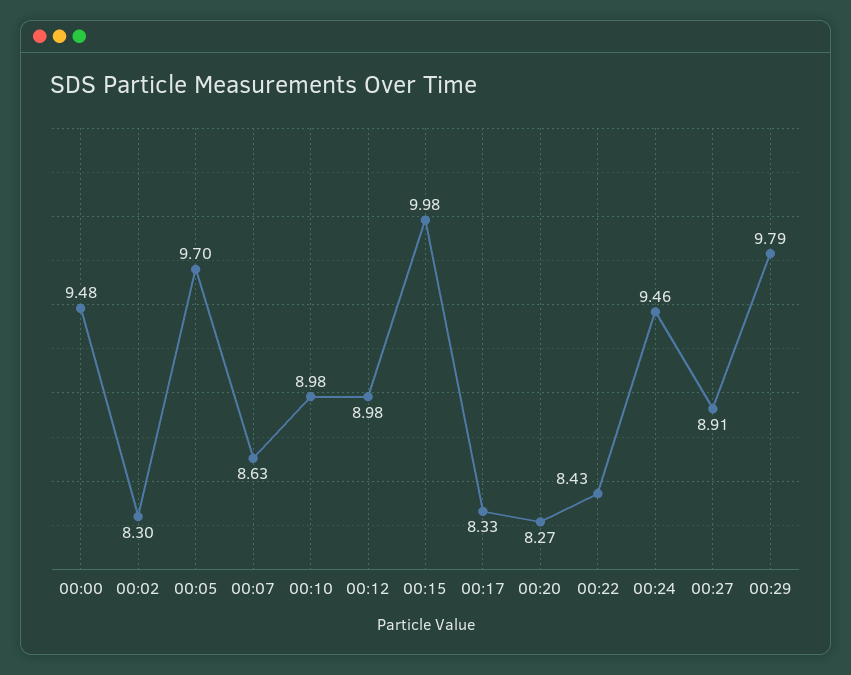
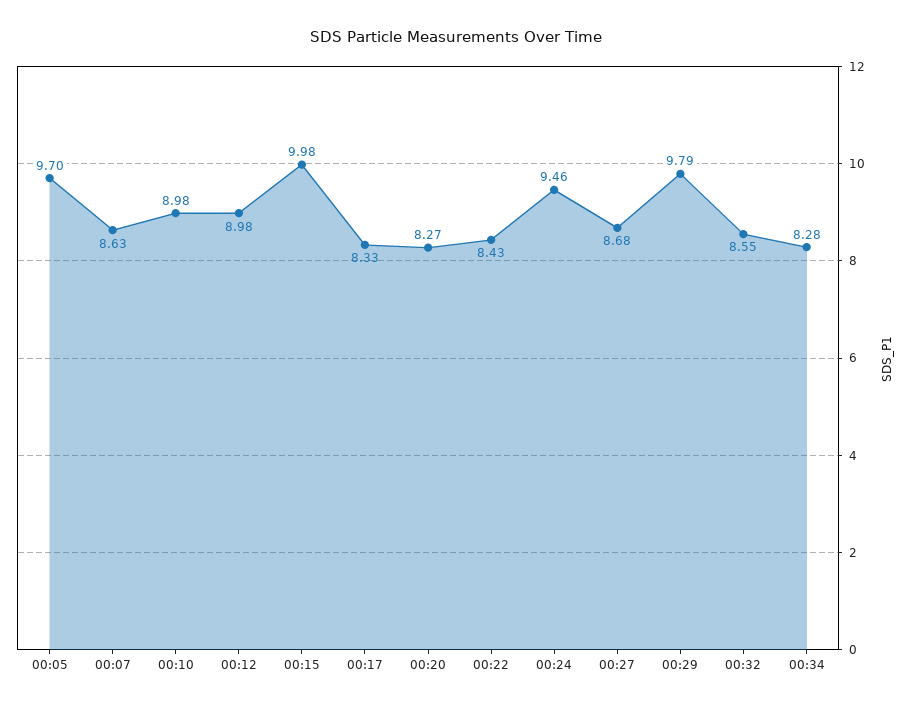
00:00: 9.48 -> none
00:02: 8.3 -> none
00:27: 8.91 -> 8.68
00:32: none -> 8.55
00:34: none -> 8.28

